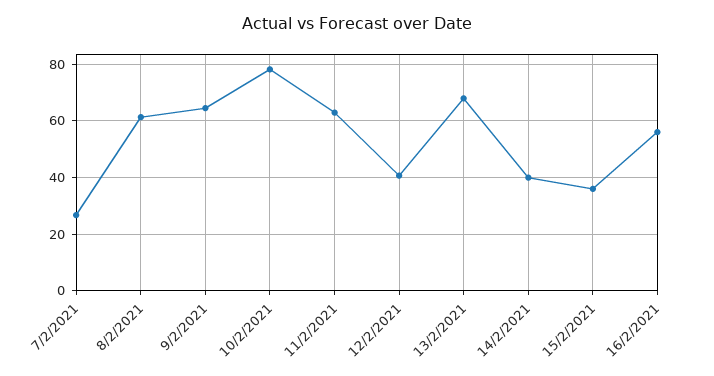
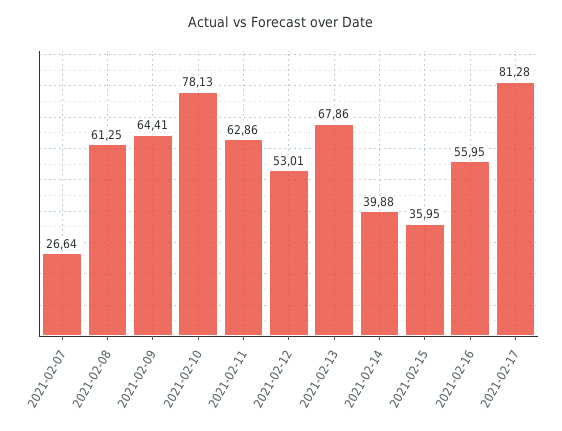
12/2/2021: 40 -> 53.01
2021-02-17: none -> 81.28

